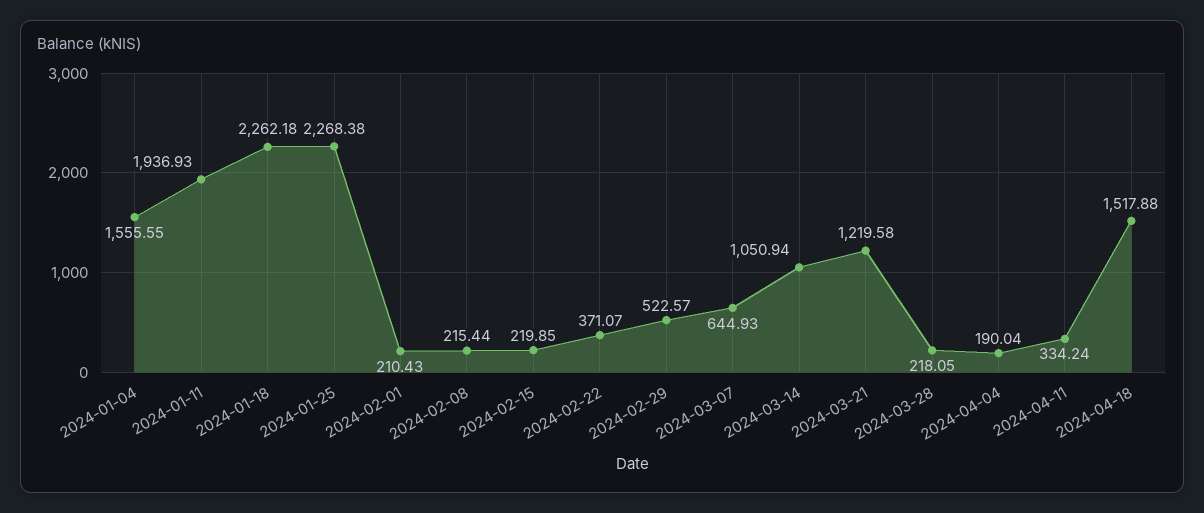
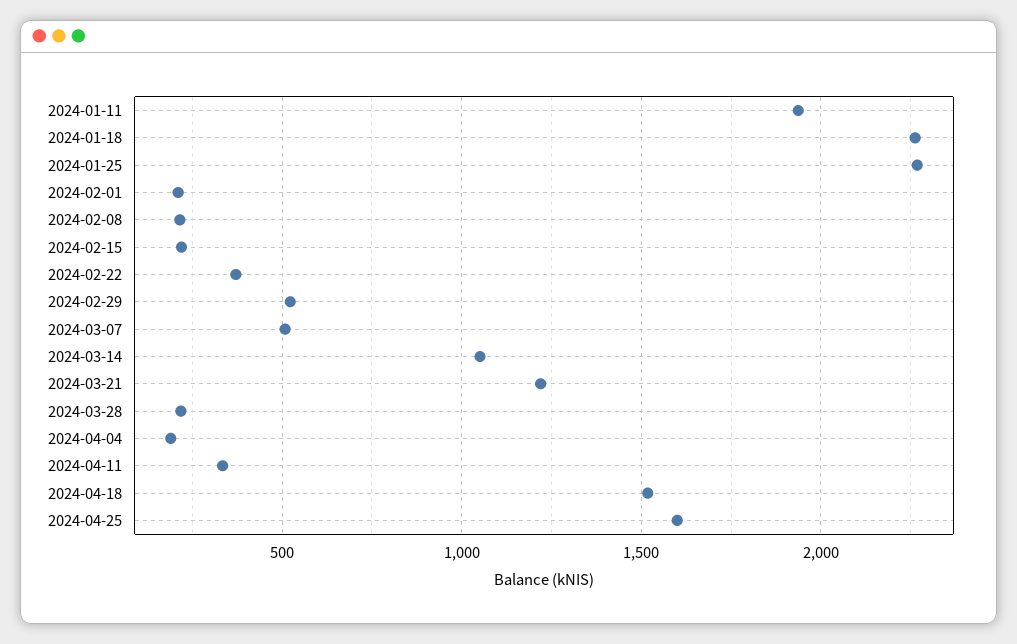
2024-01-04: 1555.55 -> none
2024-03-07: 644.93 -> 500
2024-04-25: none -> 1600

